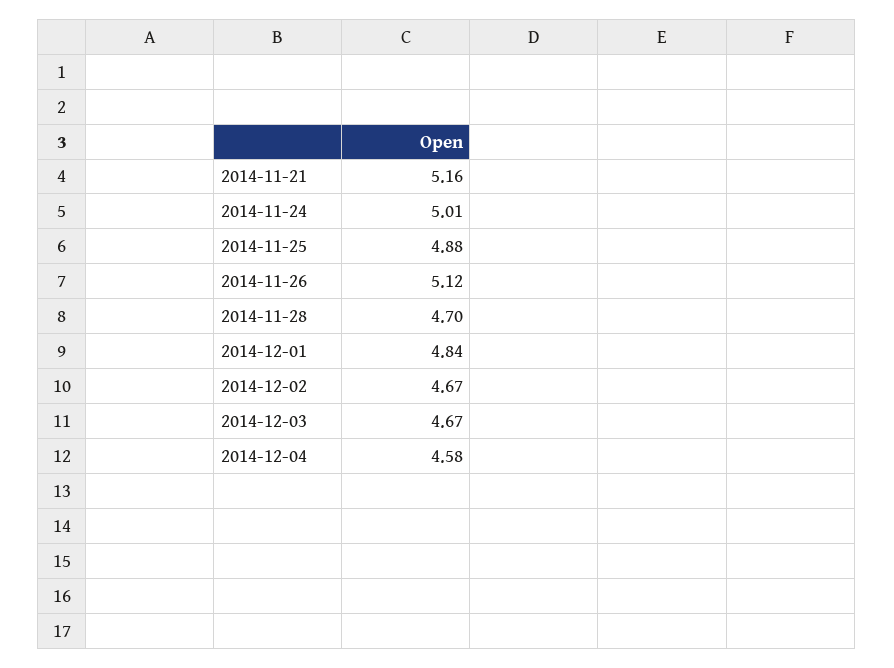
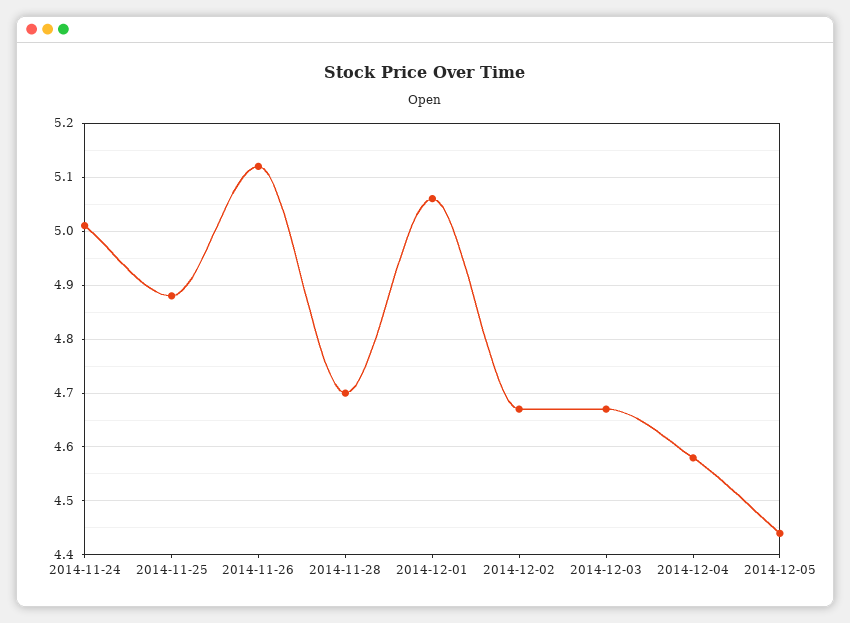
2014-11-21: 5.16 -> none
2014-12-01: 4.84 -> 5.05
2014-12-05: none -> 4.45

